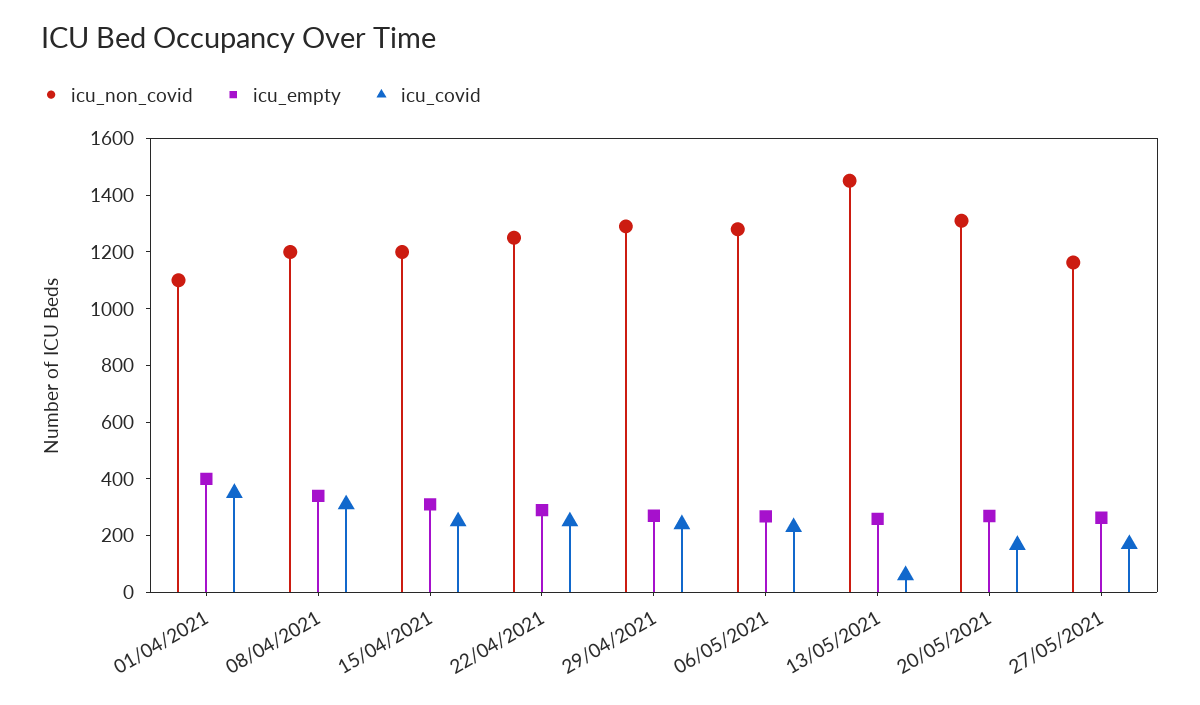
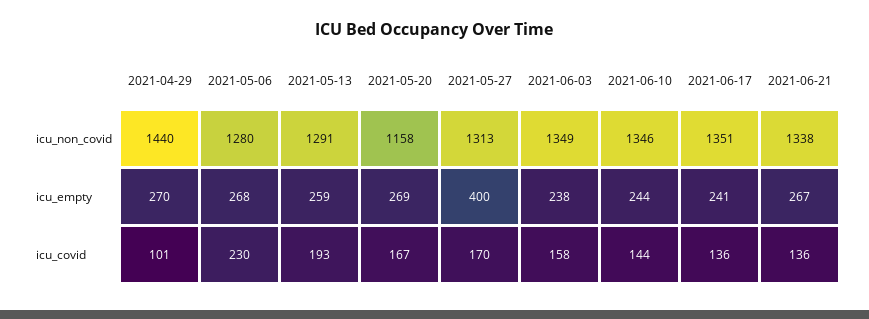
icu_non_covid, 01/04/2021: 1100 -> none
icu_empty, 01/04/2021: 400 -> none
icu_covid, 01/04/2021: 350 -> none
icu_non_covid, 08/04/2021: 1200 -> none
icu_empty, 08/04/2021: 350 -> none
icu_covid, 08/04/2021: 300 -> none
icu_non_covid, 15/04/2021: 1200 -> none
icu_empty, 15/04/2021: 300 -> none
icu_covid, 15/04/2021: 250 -> none
icu_non_covid, 22/04/2021: 1250 -> none
icu_empty, 22/04/2021: 300 -> none
icu_covid, 22/04/2021: 250 -> none
icu_non_covid, 29/04/2021: 1300 -> 1440
icu_covid, 29/04/2021: 250 -> 101
icu_non_covid, 13/05/2021: 1450 -> 1291
icu_covid, 13/05/2021: 50 -> 193
icu_non_covid, 20/05/2021: 1300 -> 1158
icu_non_covid, 27/05/2021: 1150 -> 1313
icu_empty, 27/05/2021: 250 -> 400
icu_non_covid, 2021-06-03: none -> 1349
icu_non_covid, 2021-06-10: none -> 1346
icu_non_covid, 2021-06-17: none -> 1351
icu_non_covid, 2021-06-21: none -> 1338
icu_empty, 2021-06-03: none -> 238
icu_empty, 2021-06-10: none -> 244
icu_empty, 2021-06-17: none -> 241
icu_empty, 2021-06-21: none -> 267
icu_covid, 2021-06-03: none -> 158
icu_covid, 2021-06-10: none -> 144
icu_covid, 2021-06-17: none -> 136
icu_covid, 2021-06-21: none -> 136

